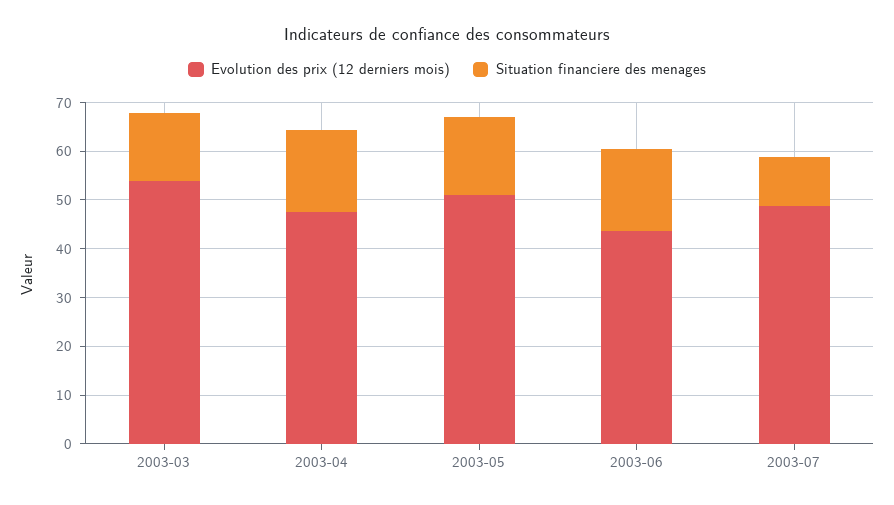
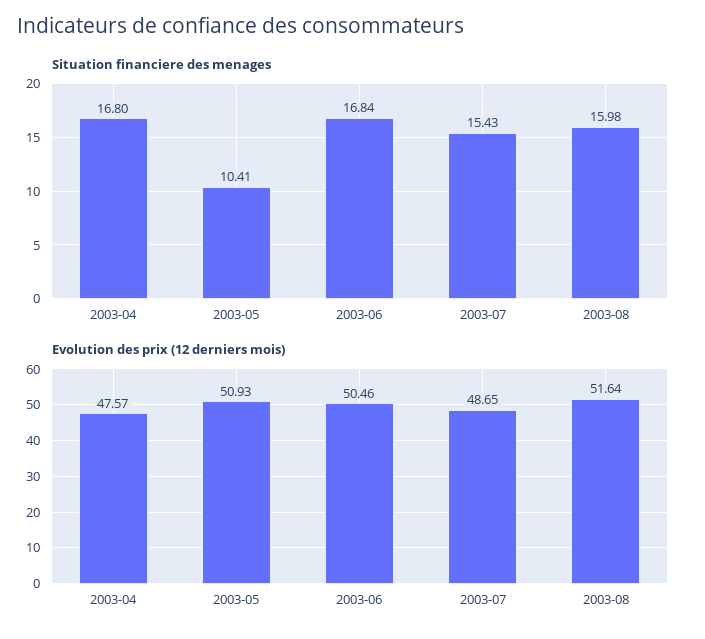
Evolution des prix (12 derniers mois), 2003-03: 54 -> none
Situation financiere des menages, 2003-03: 14 -> none
Situation financiere des menages, 2003-05: 16 -> 10.41
Evolution des prix (12 derniers mois), 2003-06: 44 -> 50.46
Situation financiere des menages, 2003-07: 10 -> 15.43
Situation financiere des menages, 2003-08: none -> 15.98
Evolution des prix (12 derniers mois), 2003-08: none -> 51.64

